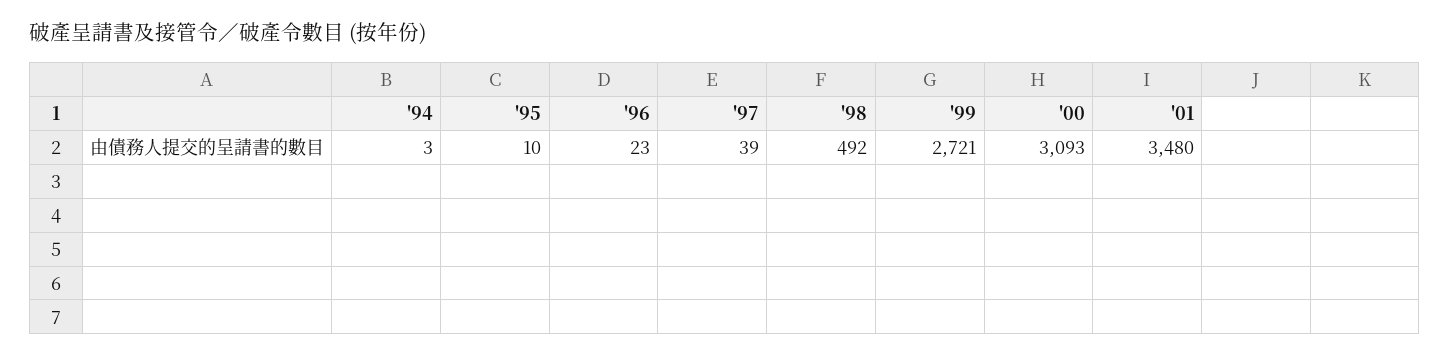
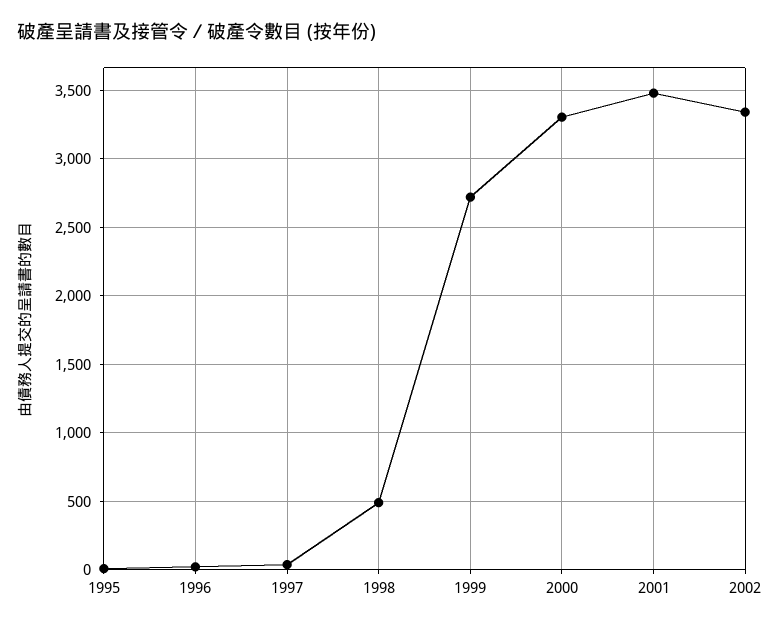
'94: 3 -> none
'00: 3093 -> 3300
2002: none -> 3350

